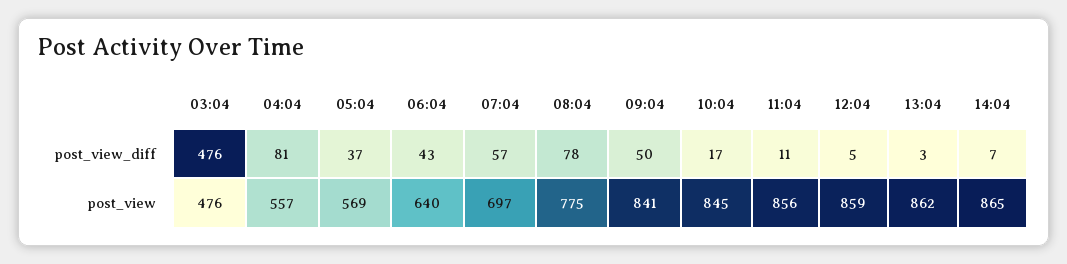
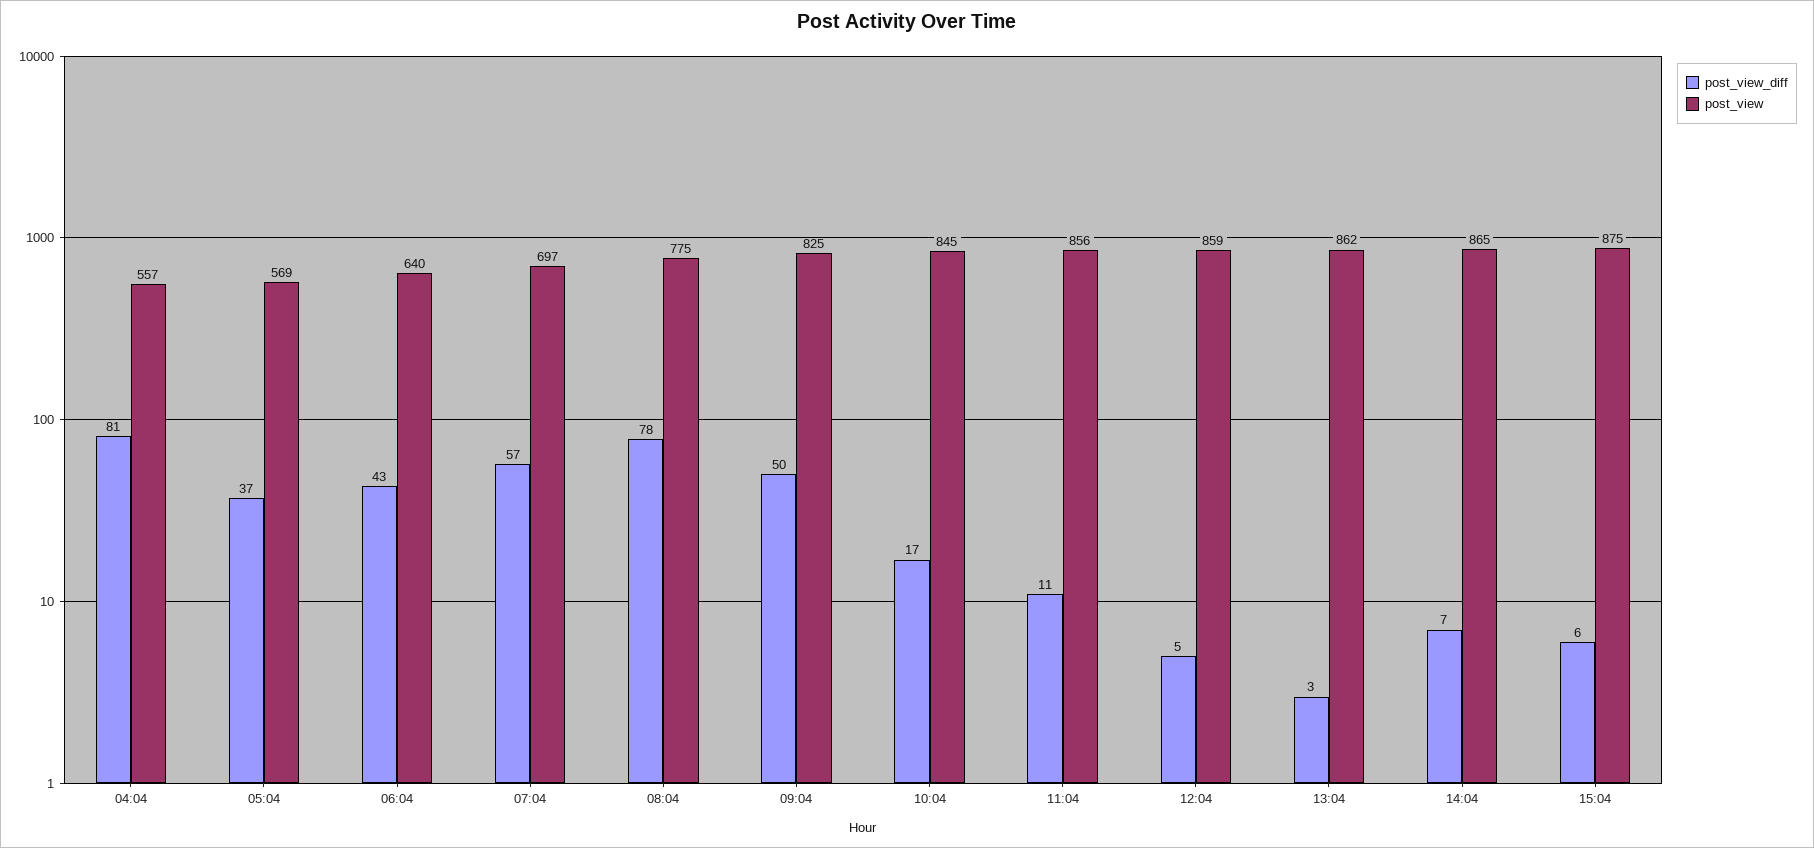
post_view_diff, 03:04: 476 -> none
post_view, 03:04: 476 -> none
post_view, 09:04: 841 -> 825
post_view_diff, 15:04: none -> 6
post_view, 15:04: none -> 875

